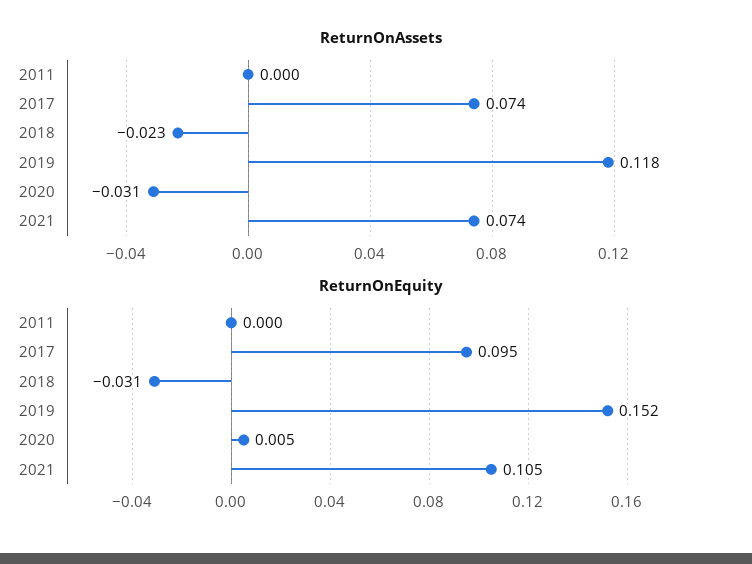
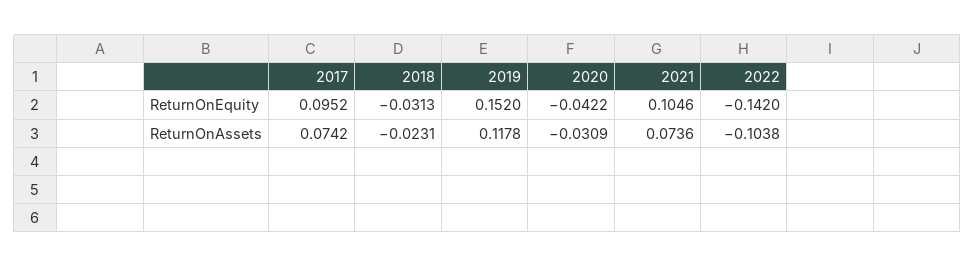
ReturnOnAssets, 2011: 0 -> none
ReturnOnEquity, 2011: 0 -> none
ReturnOnEquity, 2020: 0.005 -> -0.0422
ReturnOnEquity, 2022: none -> -0.142
ReturnOnAssets, 2022: none -> -0.1038

